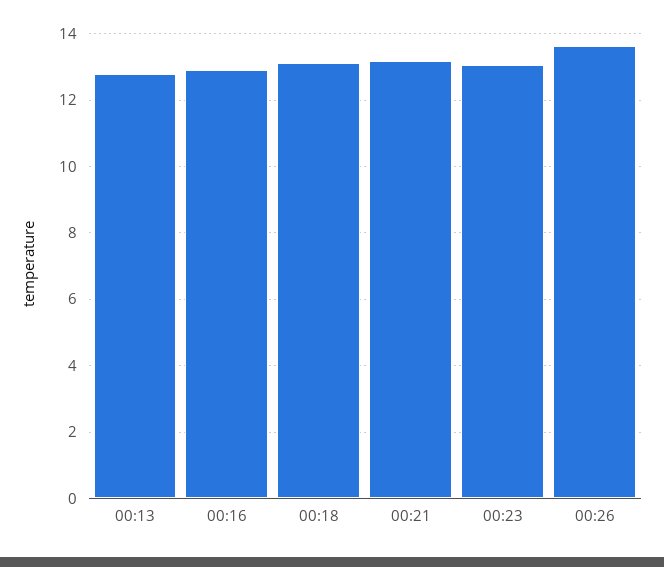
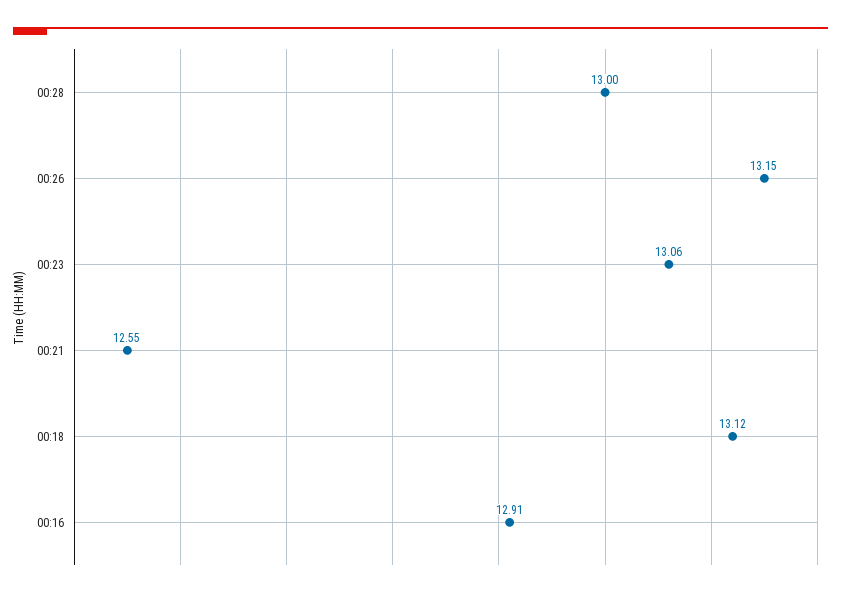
00:13: 12.8 -> none
00:21: 13.2 -> 12.55
00:26: 13.6 -> 13.15
00:28: none -> 13

